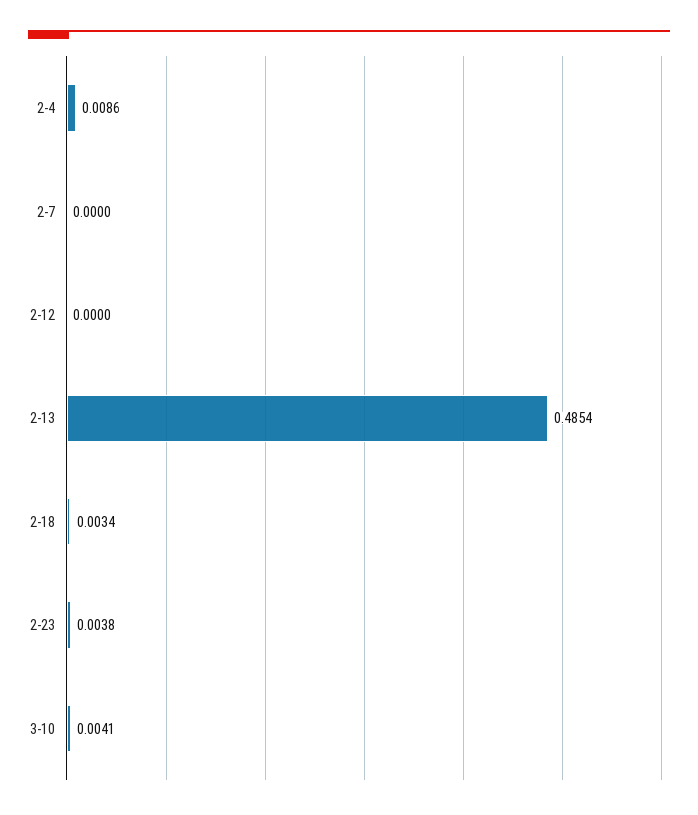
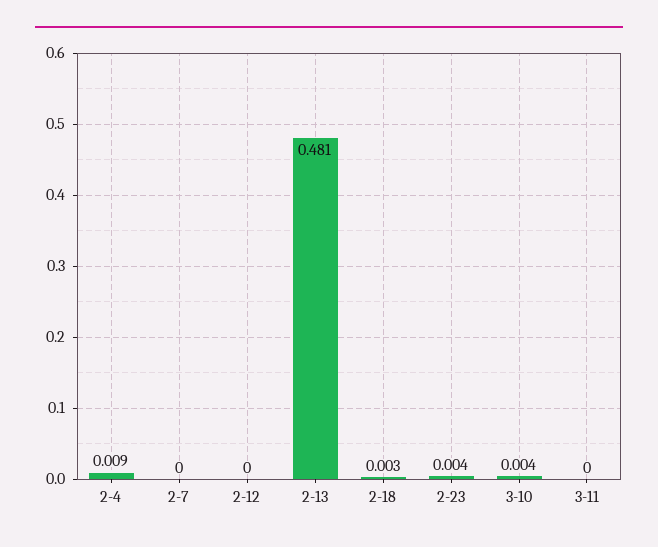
2-13: 0.4854 -> 0.481
3-11: none -> 0

